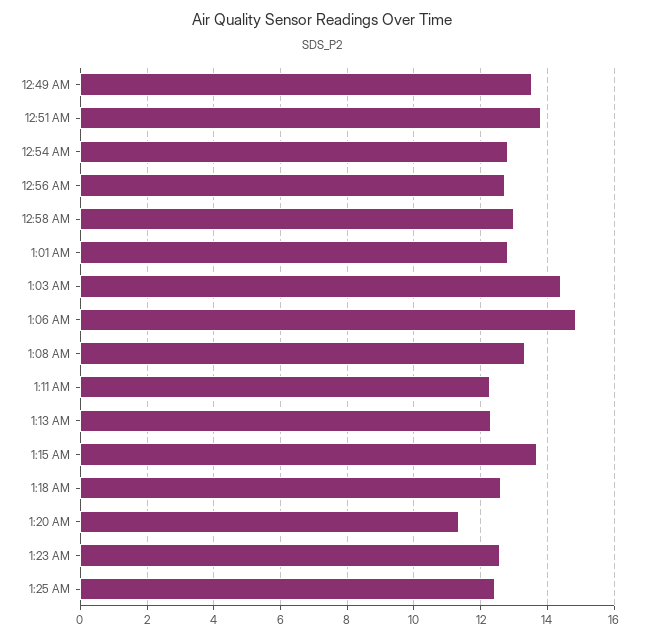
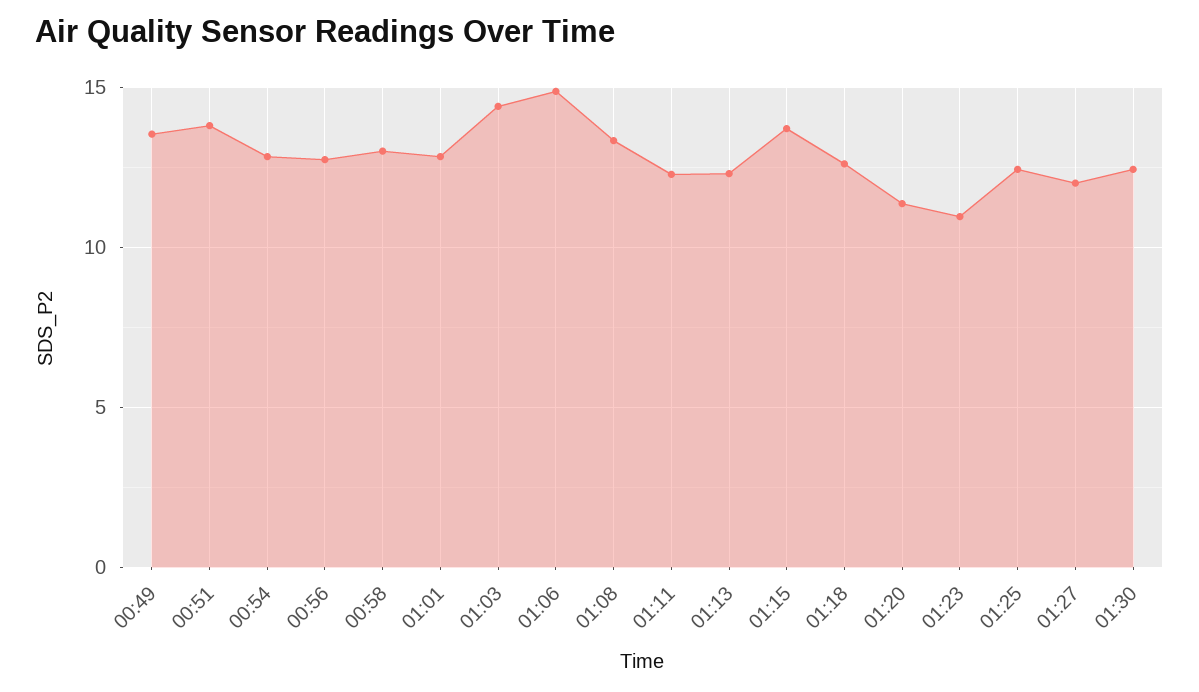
1:23 AM: 12.6 -> 11
01:27: none -> 12
01:30: none -> 12.5

